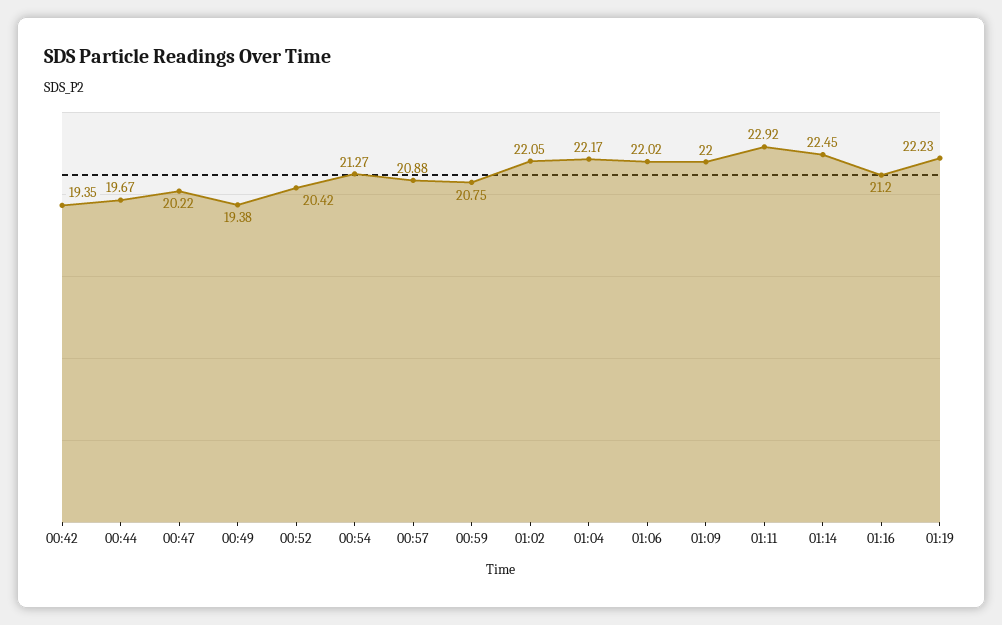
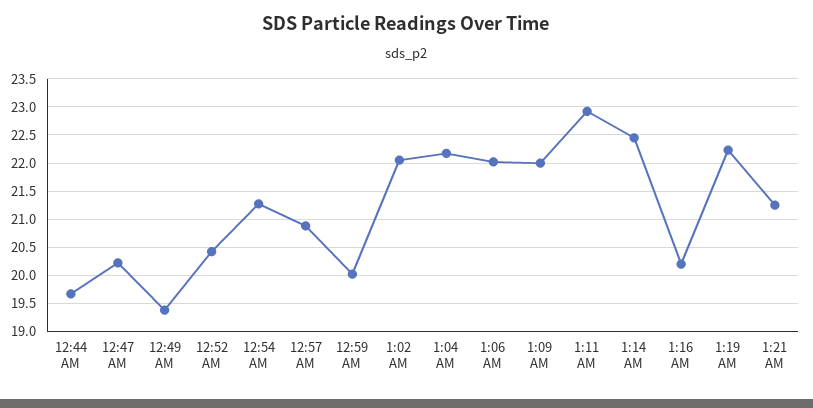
00:42: 19.35 -> none
00:59: 20.75 -> 20
01:16: 21.2 -> 20.25
1:21 AM: none -> 21.25

